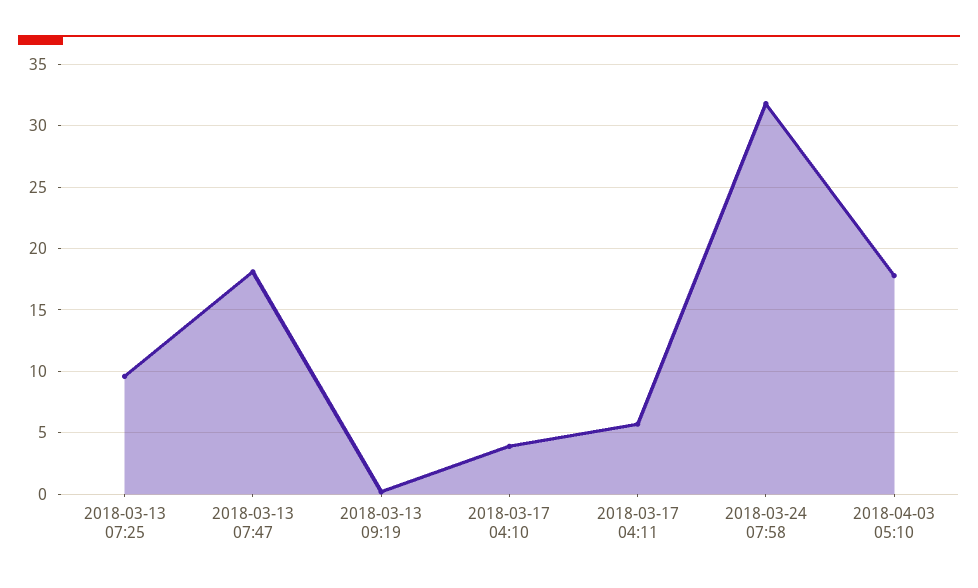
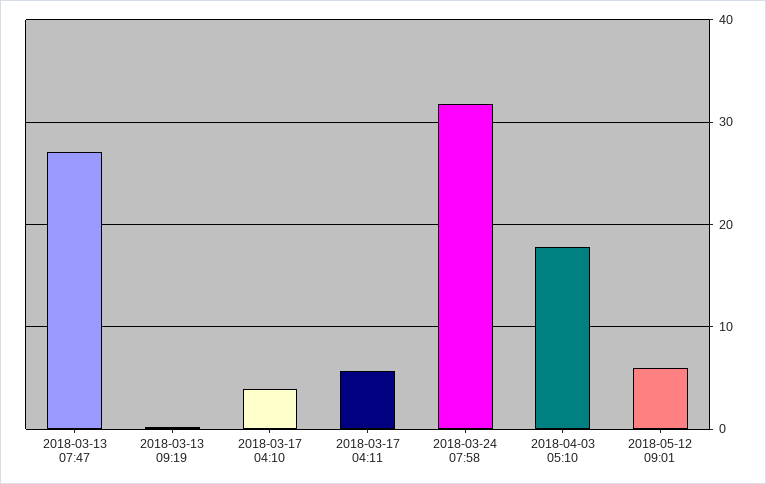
2018-03-13 07:25: 9.5 -> none
2018-03-13 07:47: 18 -> 27
2018-05-12 09:01: none -> 6

